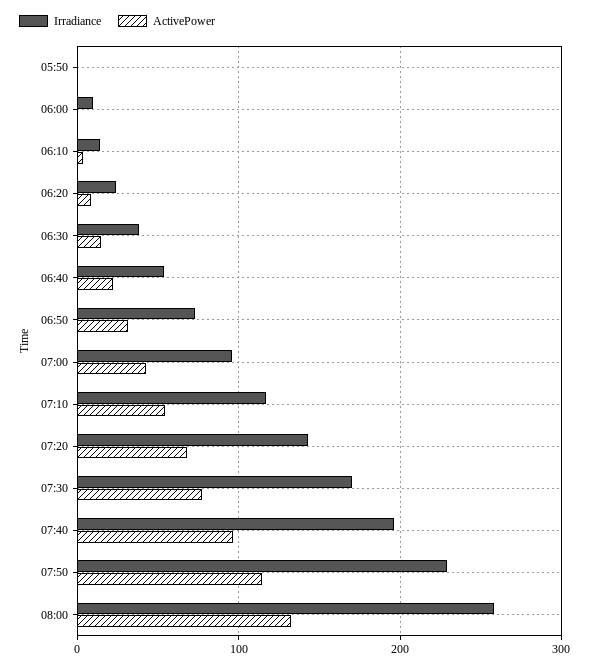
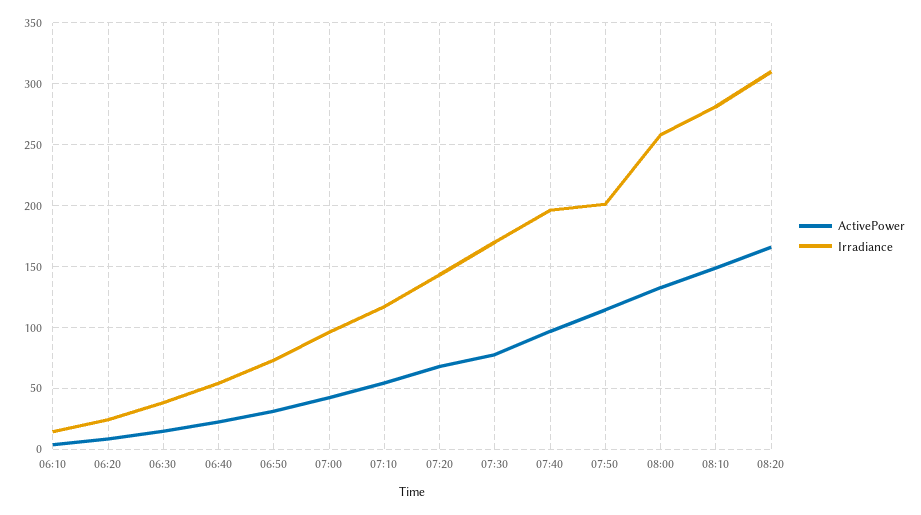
Irradiance, 05:50: 0 -> none
ActivePower, 05:50: 0 -> none
Irradiance, 06:00: 10 -> none
ActivePower, 06:00: 0 -> none
Irradiance, 07:50: 230 -> 200
ActivePower, 08:10: none -> 150
Irradiance, 08:10: none -> 280
ActivePower, 08:20: none -> 165
Irradiance, 08:20: none -> 310

